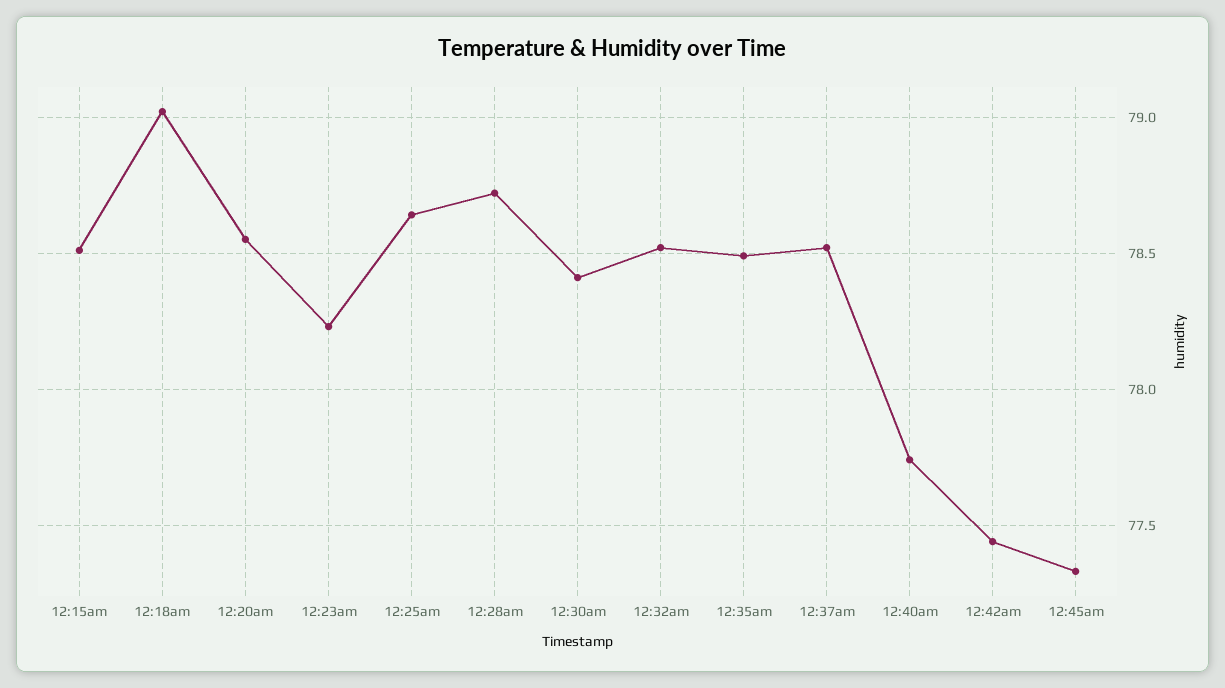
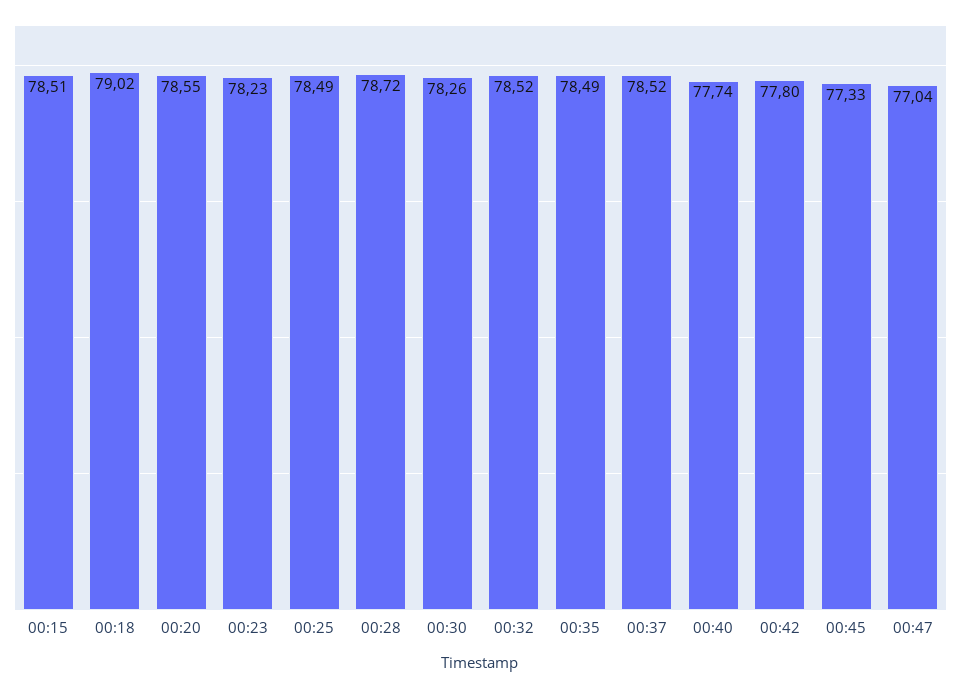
12:25am: 78.65 -> 78.49
12:30am: 78.4 -> 78.26
12:42am: 77.45 -> 77.8
00:47: none -> 77.04

